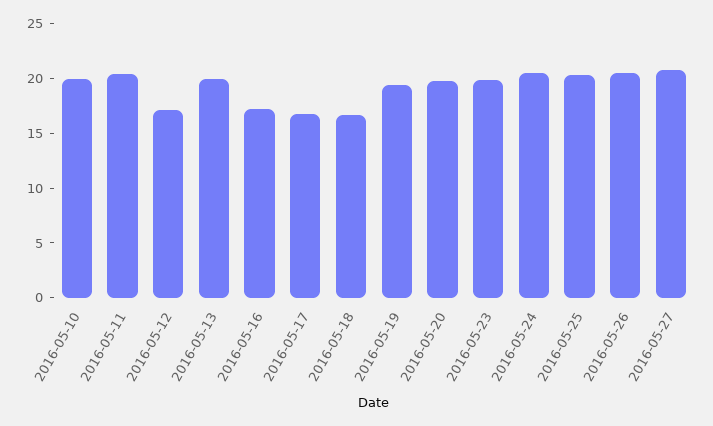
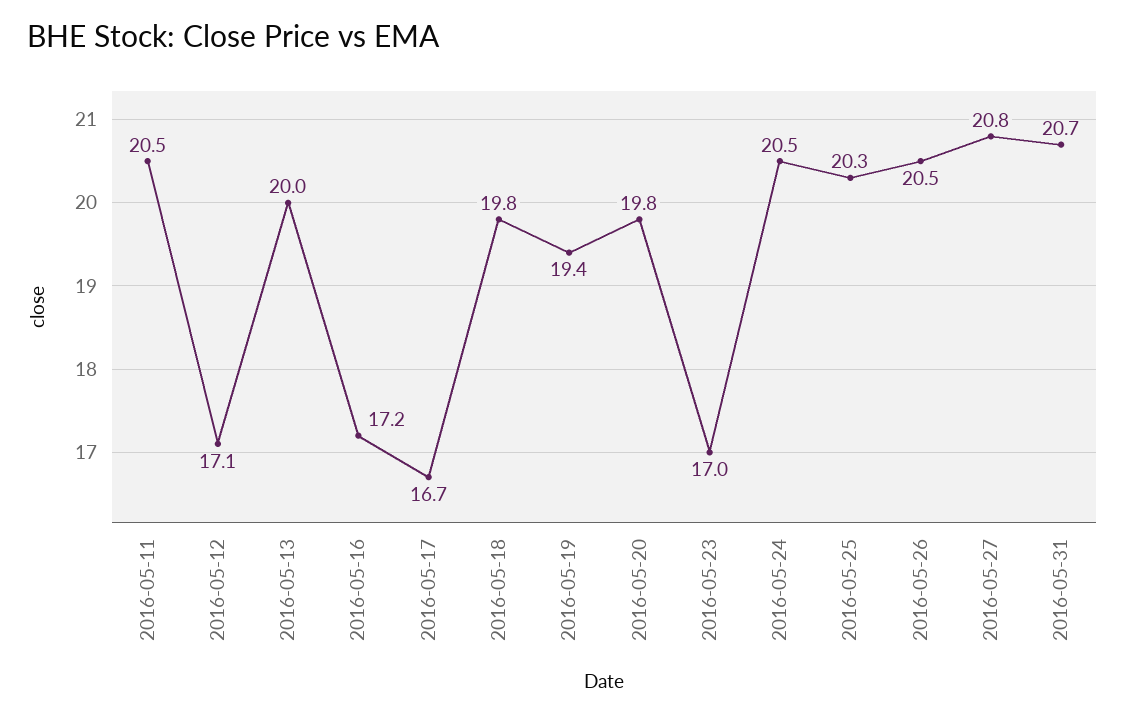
2016-05-10: 20 -> none
2016-05-18: 17 -> 19.8
2016-05-23: 20 -> 17
2016-05-31: none -> 20.7

